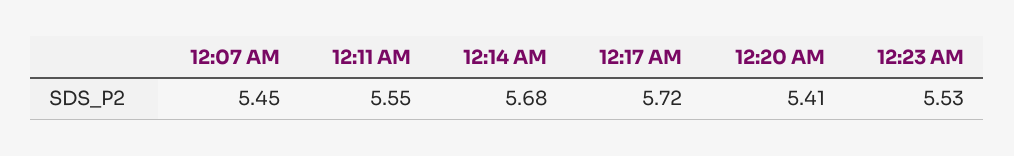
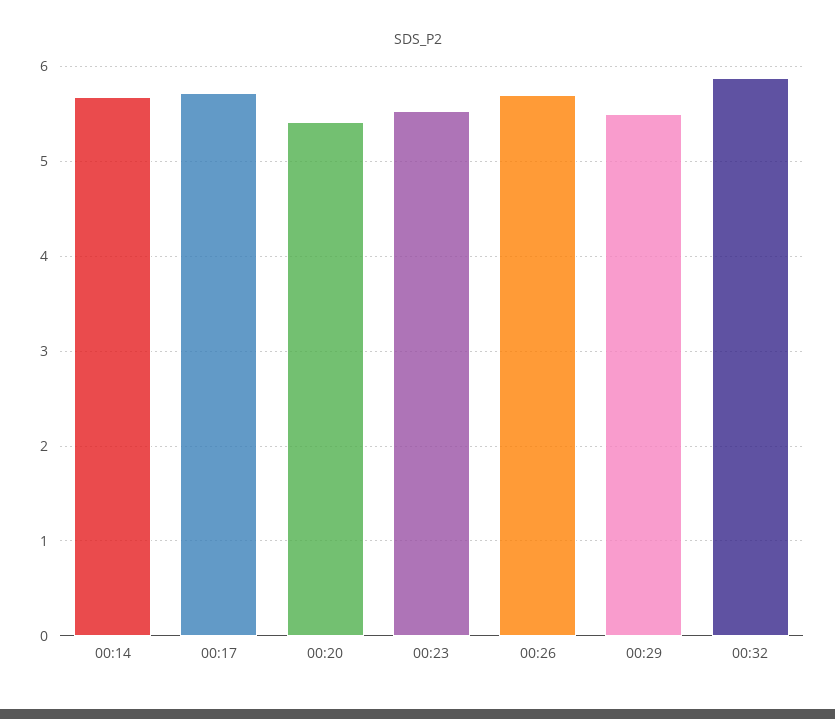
12:07 AM: 5.45 -> none
12:11 AM: 5.55 -> none
00:26: none -> 5.7
00:29: none -> 5.5
00:32: none -> 5.9

